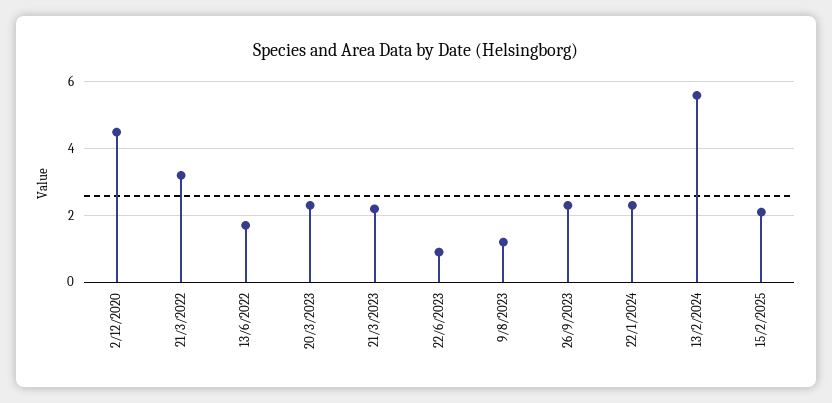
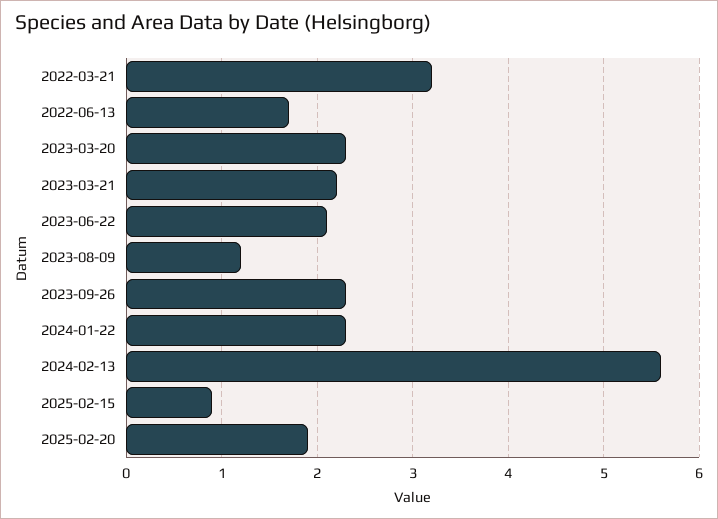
2/12/2020: 4.5 -> none
22/6/2023: 1 -> 2.1
15/2/2025: 2 -> 0.9
2025-02-20: none -> 1.9

